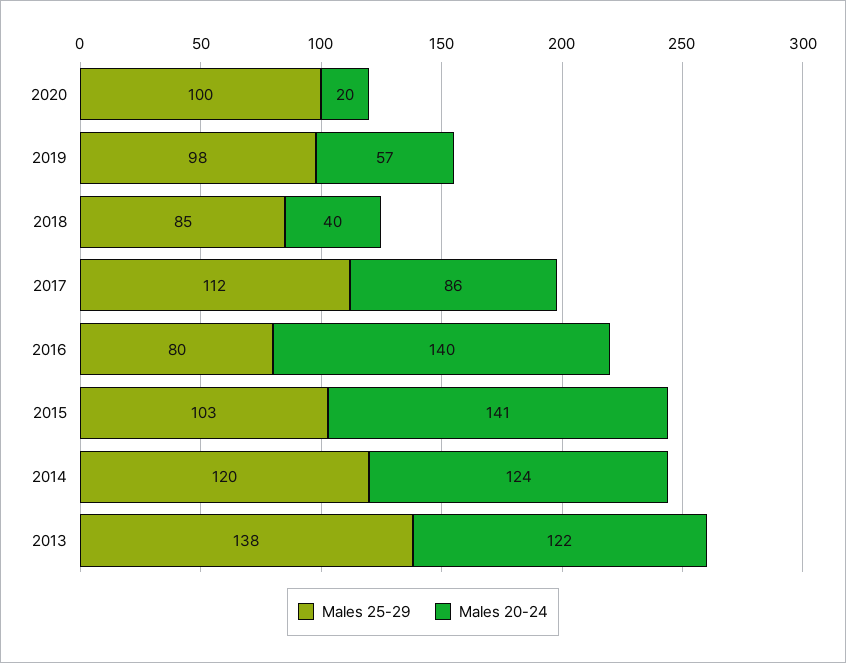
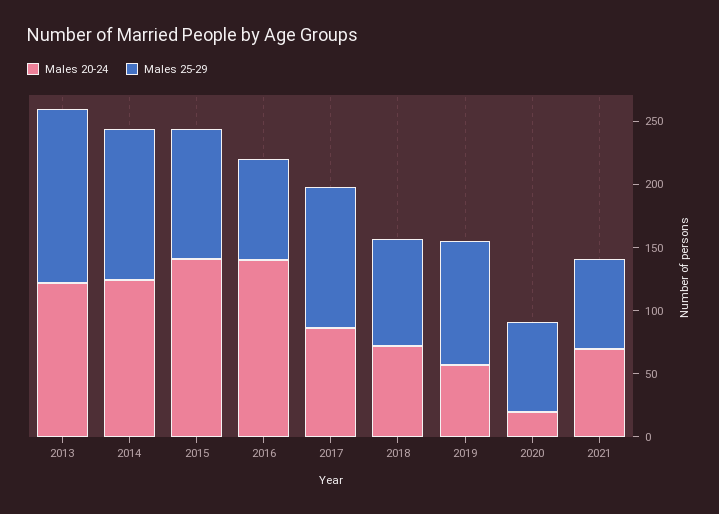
Males 25-29, 2020: 100 -> 70
Males 20-24, 2018: 40 -> 70
Males 20-24, 2021: none -> 70
Males 25-29, 2021: none -> 70

